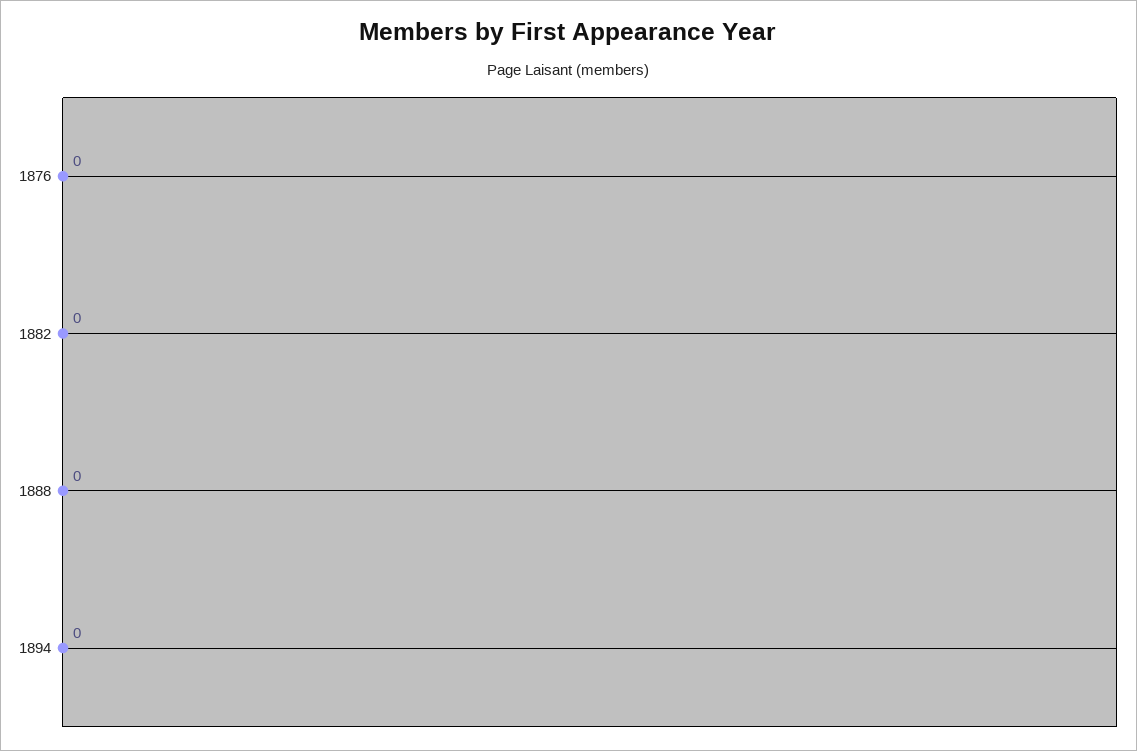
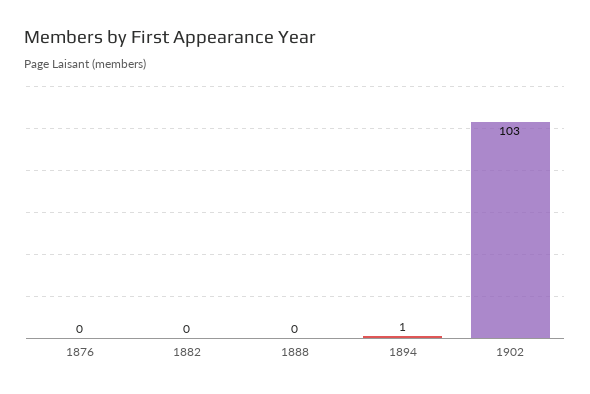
1894: 0 -> 1
1902: none -> 103

